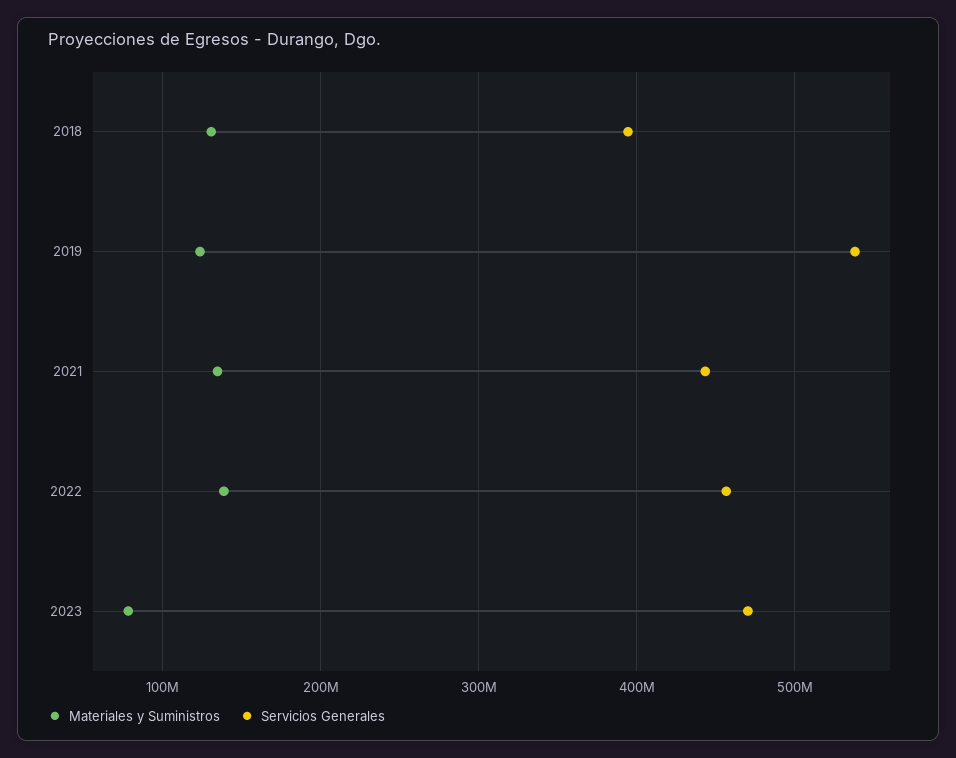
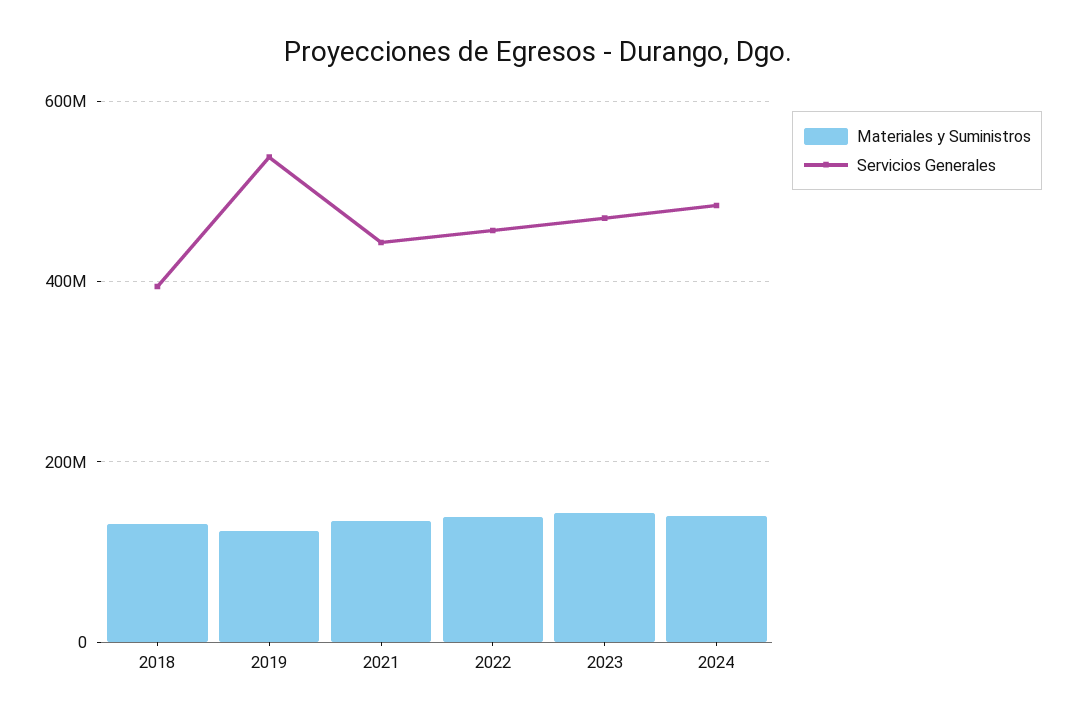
Materiales y Suministros, 2023: 80000000 -> 140000000
Materiales y Suministros, 2024: none -> 140000000
Servicios Generales, 2024: none -> 480000000

